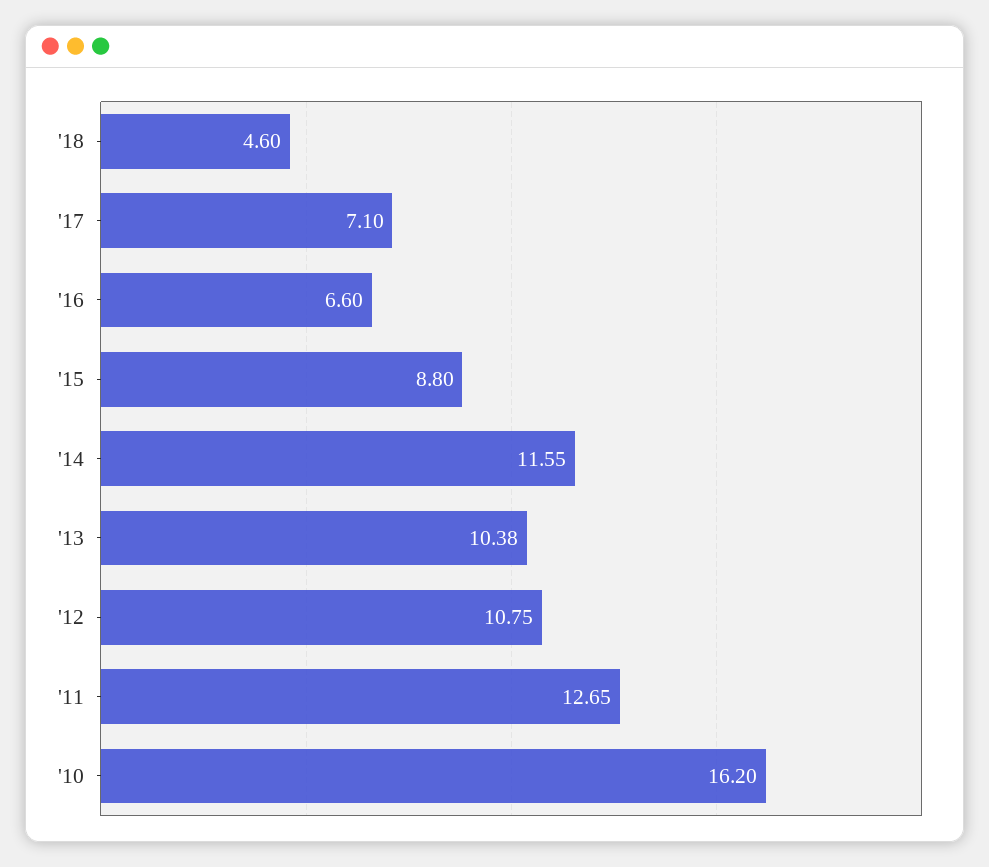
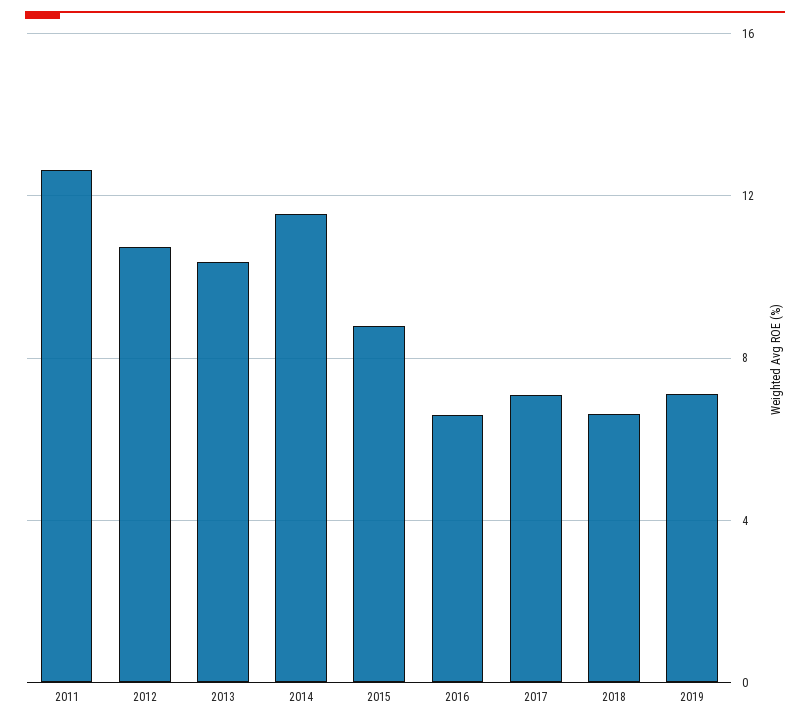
'18: 4.6 -> 6.5
'10: 16.2 -> none
2019: none -> 7

